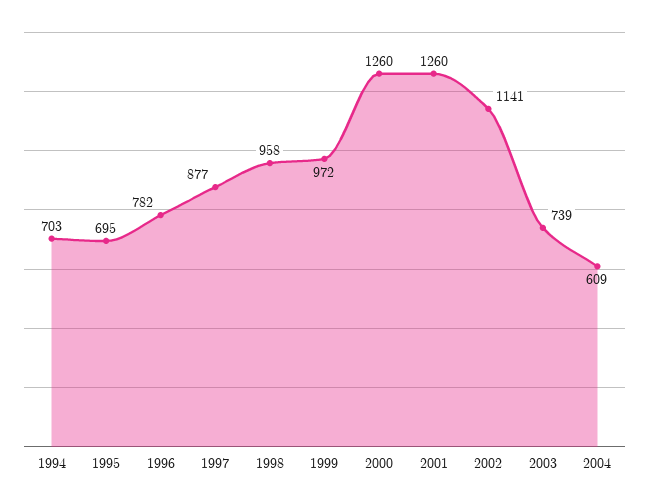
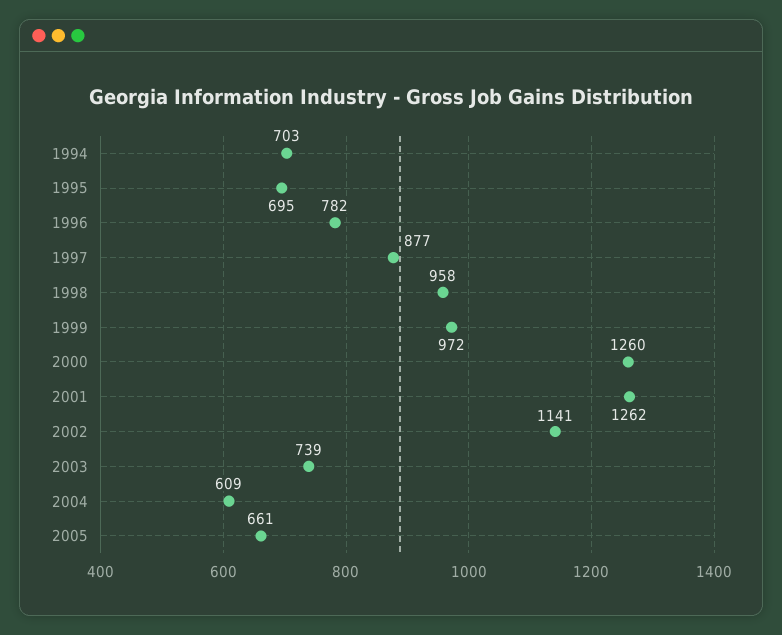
2001: 1260 -> 1262
2005: none -> 661

